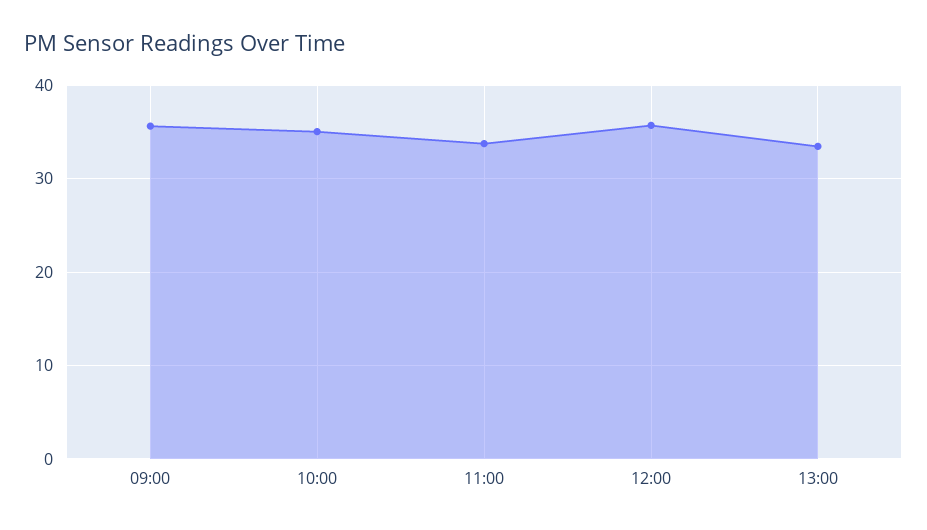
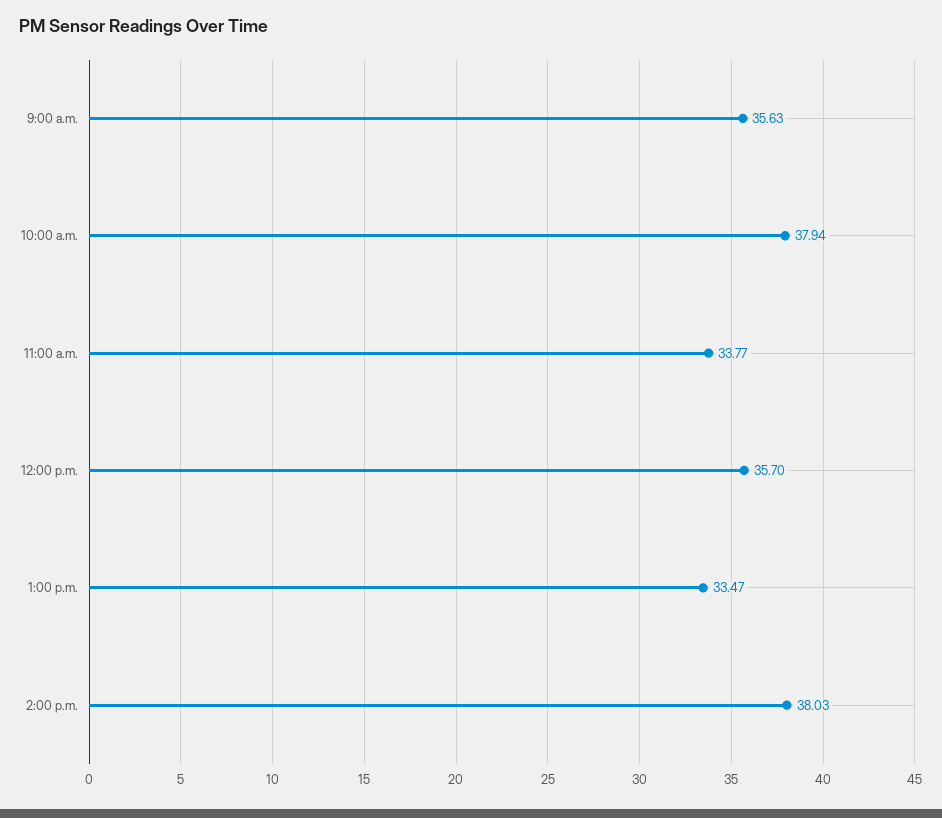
10:00: 35 -> 37.94
2:00 p.m.: none -> 38.03

